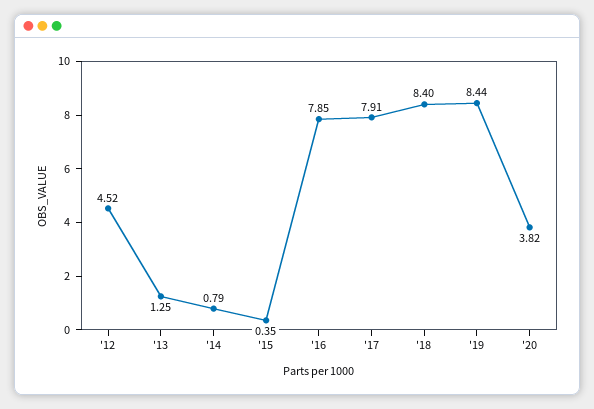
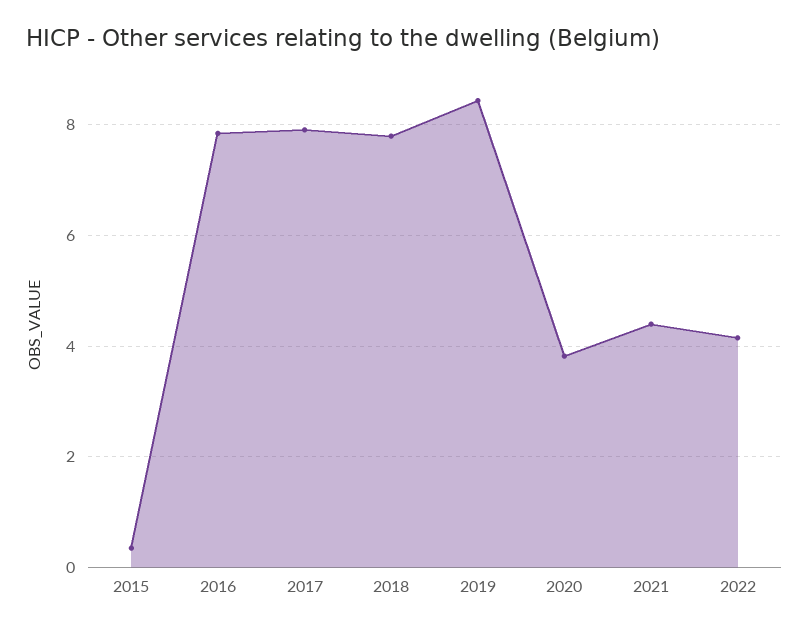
'12: 4.52 -> none
'13: 1.25 -> none
'14: 0.79 -> none
'18: 8.4 -> 7.8
2021: none -> 4.4
2022: none -> 4.2

